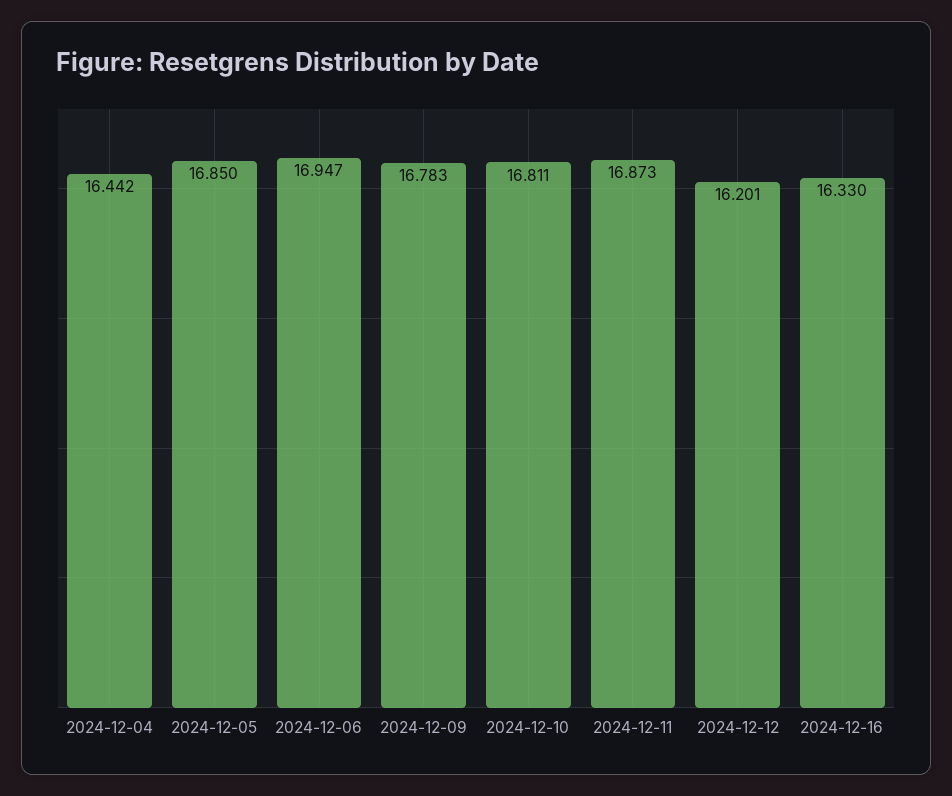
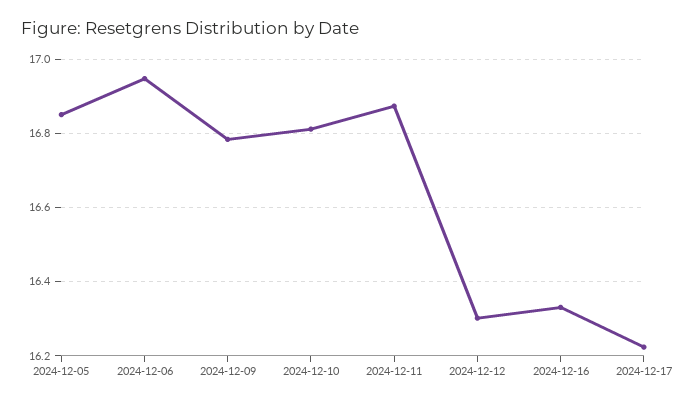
2024-12-04: 16.442 -> none
2024-12-12: 16.201 -> 16.3
2024-12-17: none -> 16.22

